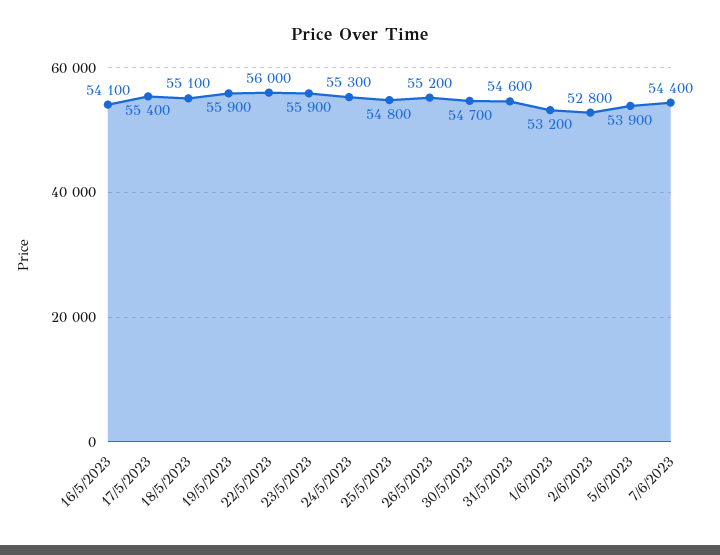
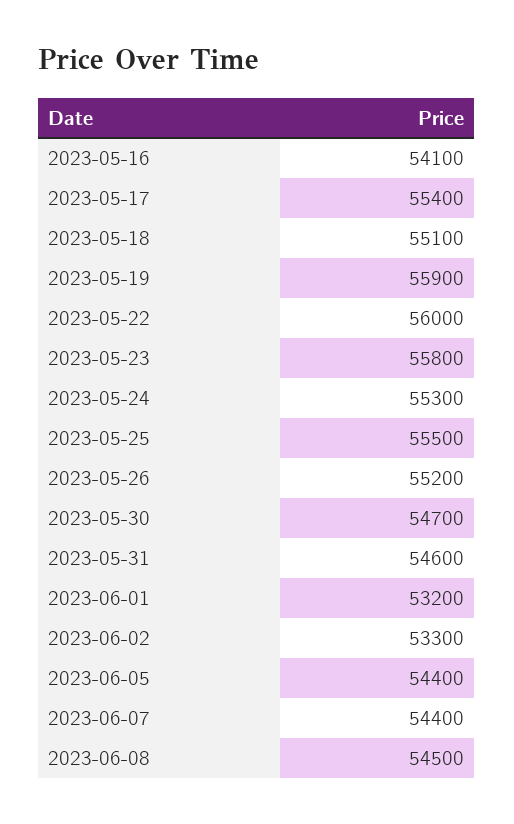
23/5/2023: 55900 -> 55800
25/5/2023: 54800 -> 55500
2/6/2023: 52800 -> 53300
5/6/2023: 53900 -> 54400
2023-06-08: none -> 54500

